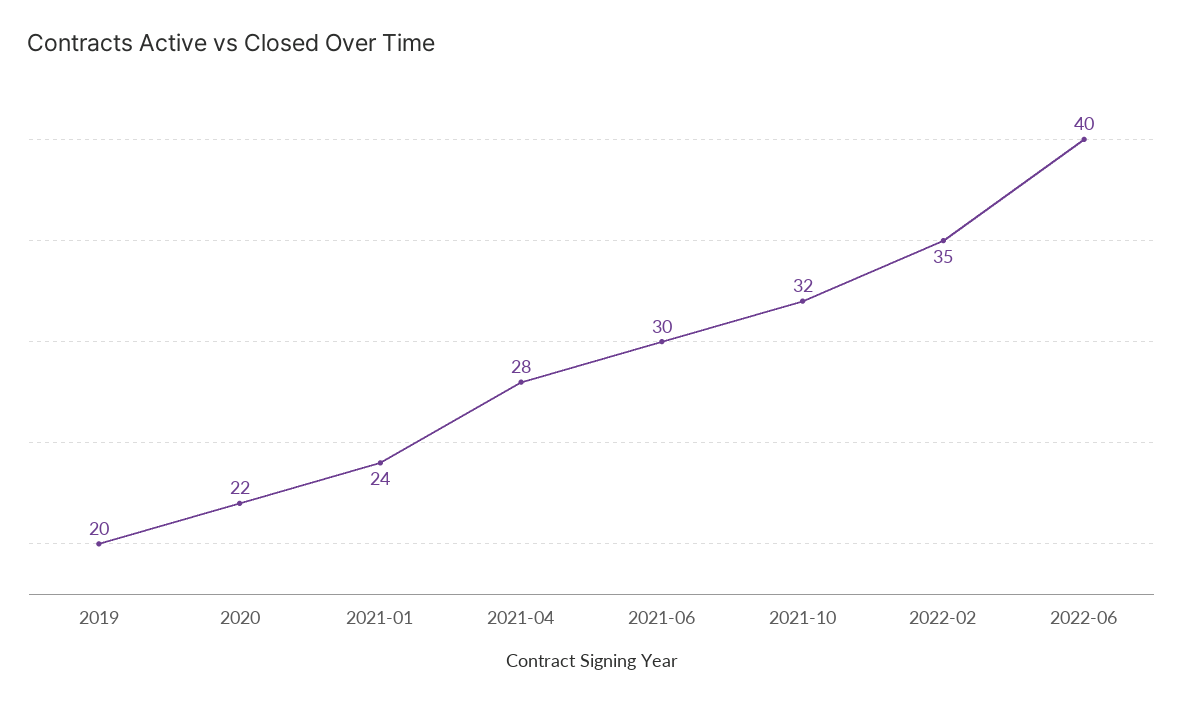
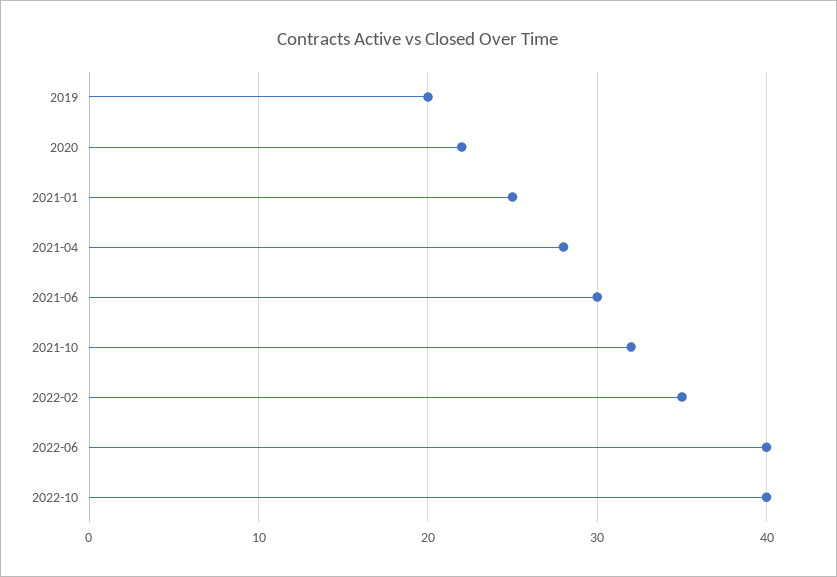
2021-01: 24 -> 25
2022-10: none -> 40

